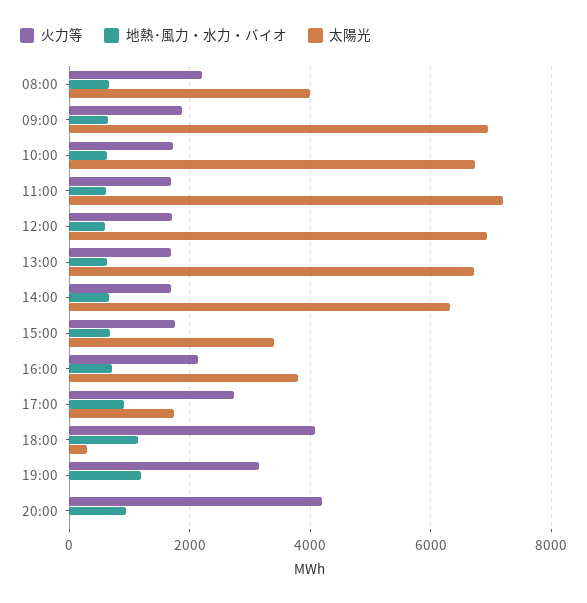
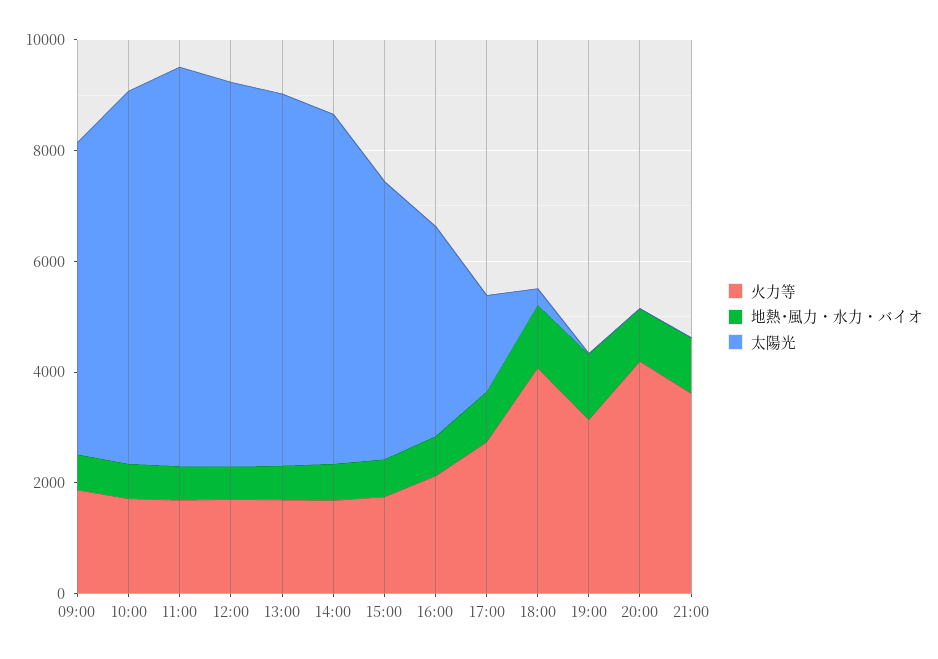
火力等, 08:00: 2200 -> none
地熱･風力・水力・バイオ, 08:00: 600 -> none
太陽光, 08:00: 4000 -> none
太陽光, 09:00: 7000 -> 5500
太陽光, 15:00: 3400 -> 5000
火力等, 21:00: none -> 3500
地熱･風力・水力・バイオ, 21:00: none -> 1000
太陽光, 21:00: none -> 0

